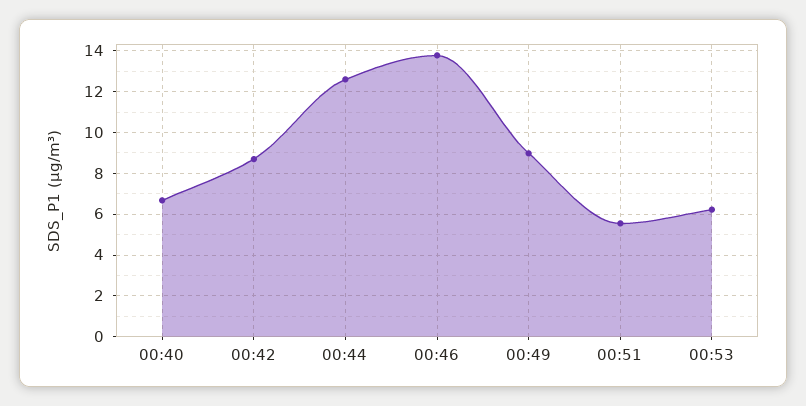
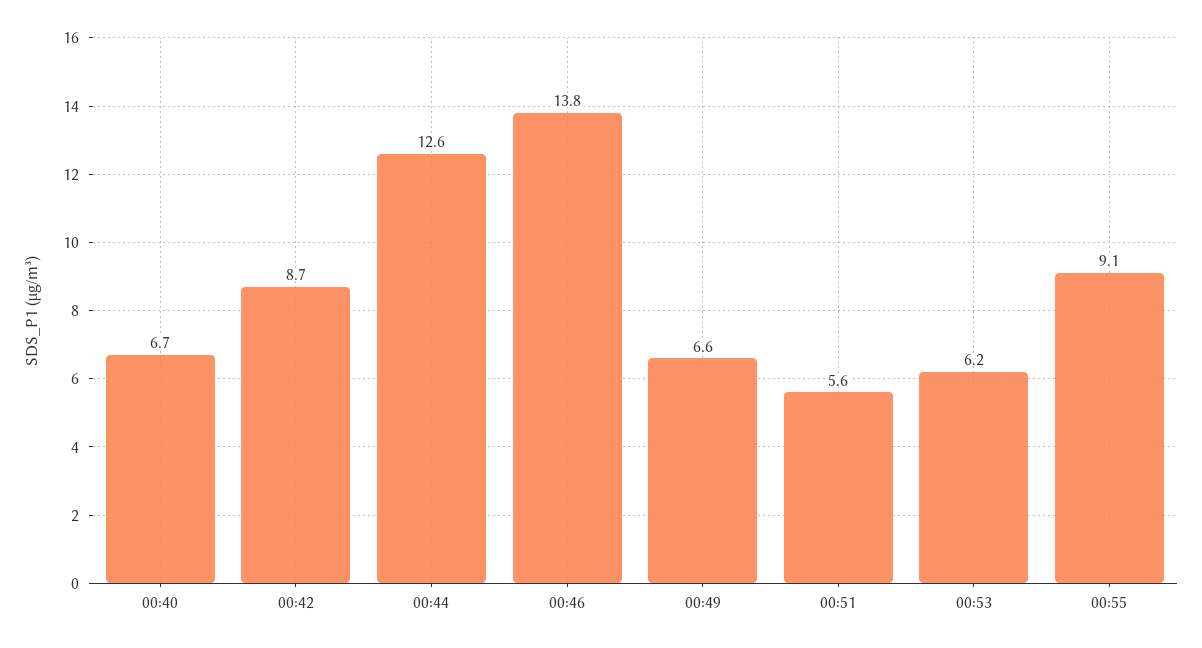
00:49: 9 -> 6.6
00:55: none -> 9.1

